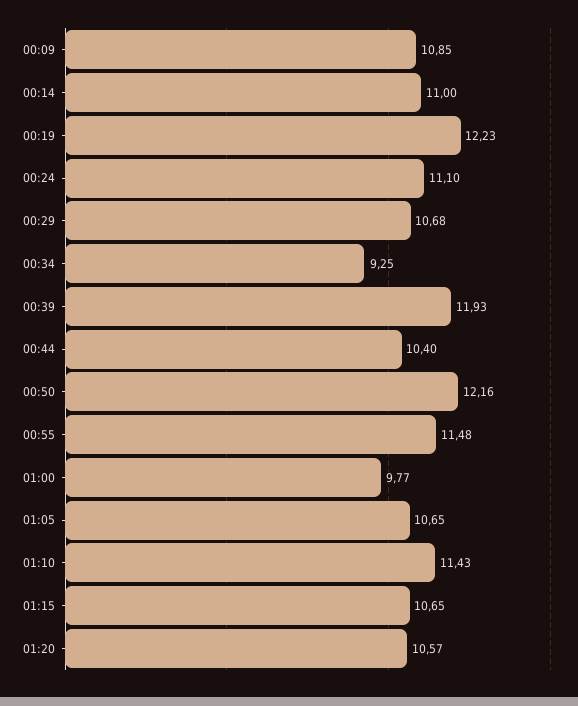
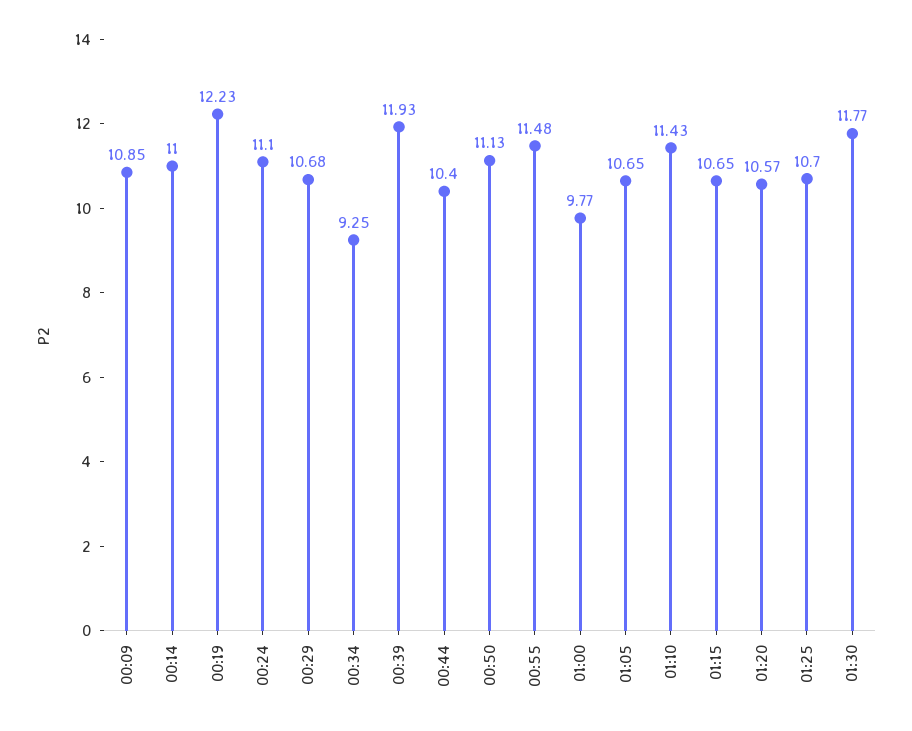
00:50: 12.16 -> 11.13
01:25: none -> 10.7
01:30: none -> 11.77

